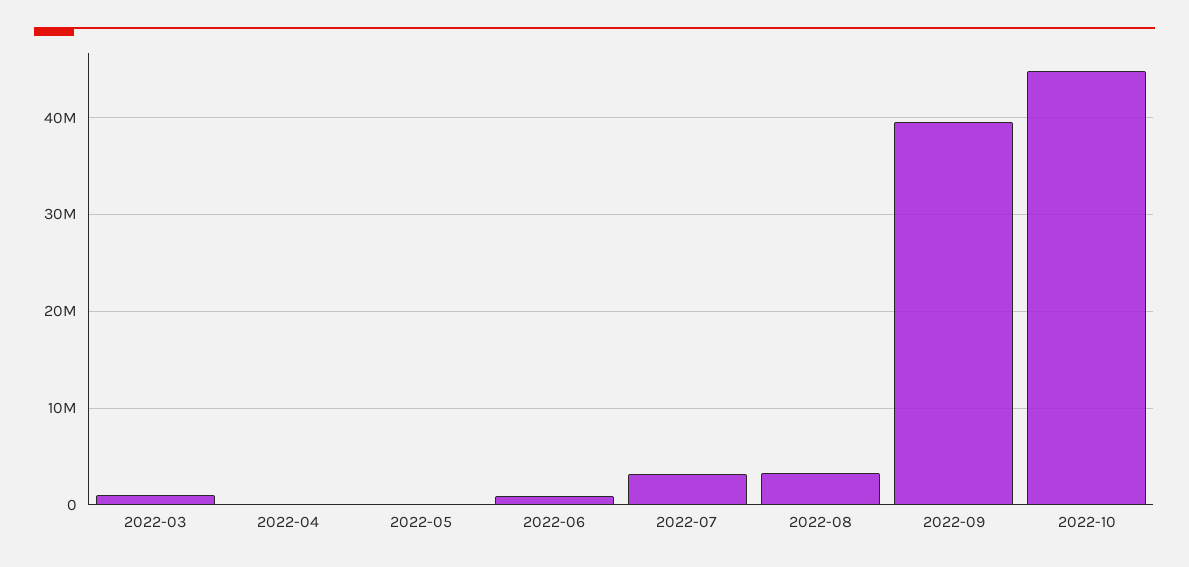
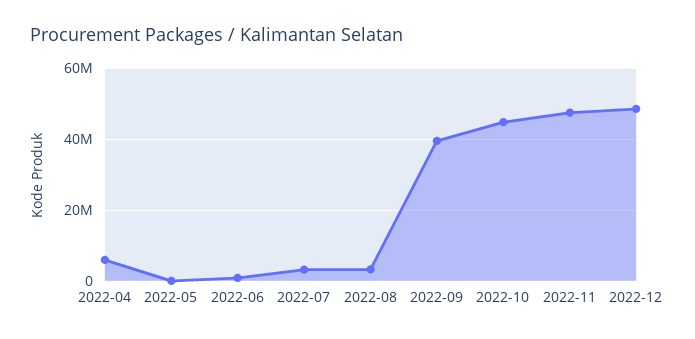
2022-03: 1000000 -> none
2022-04: 0 -> 6000000
2022-11: none -> 48000000
2022-12: none -> 48000000

